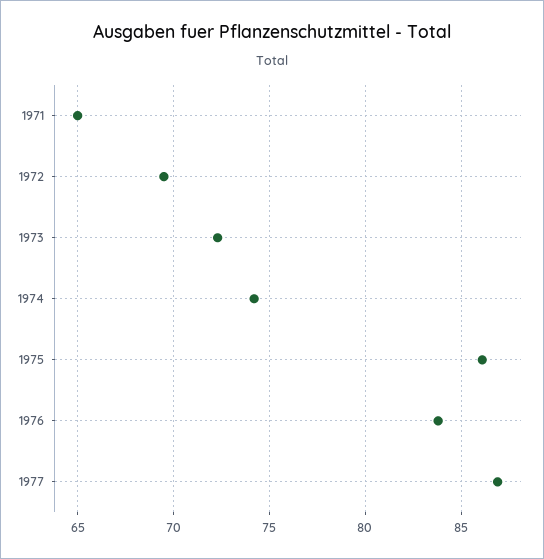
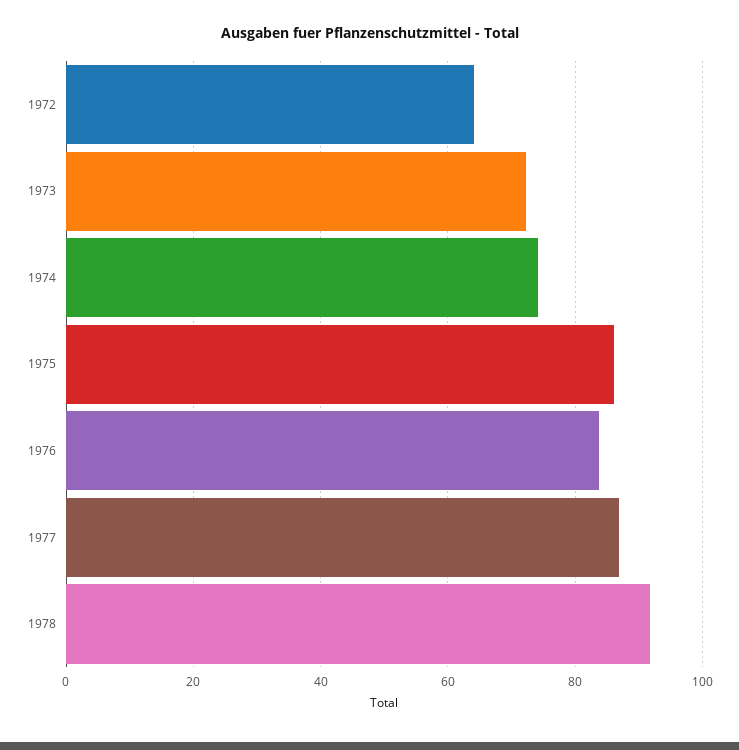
1971: 65 -> none
1972: 69.5 -> 64
1978: none -> 92

